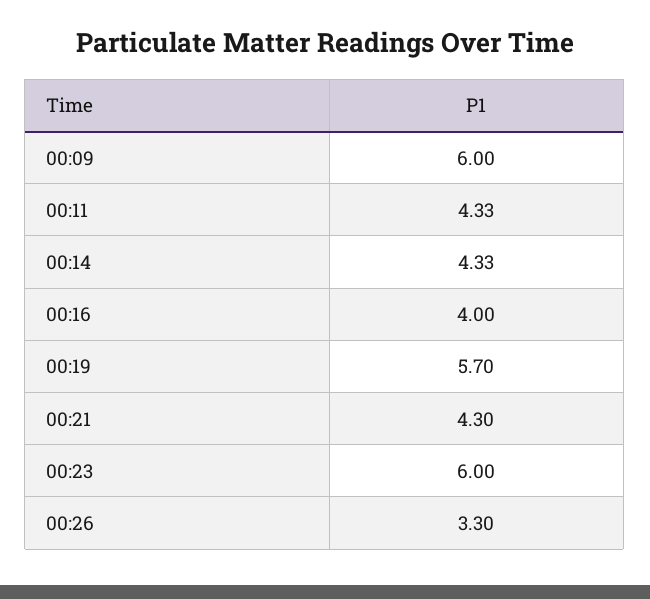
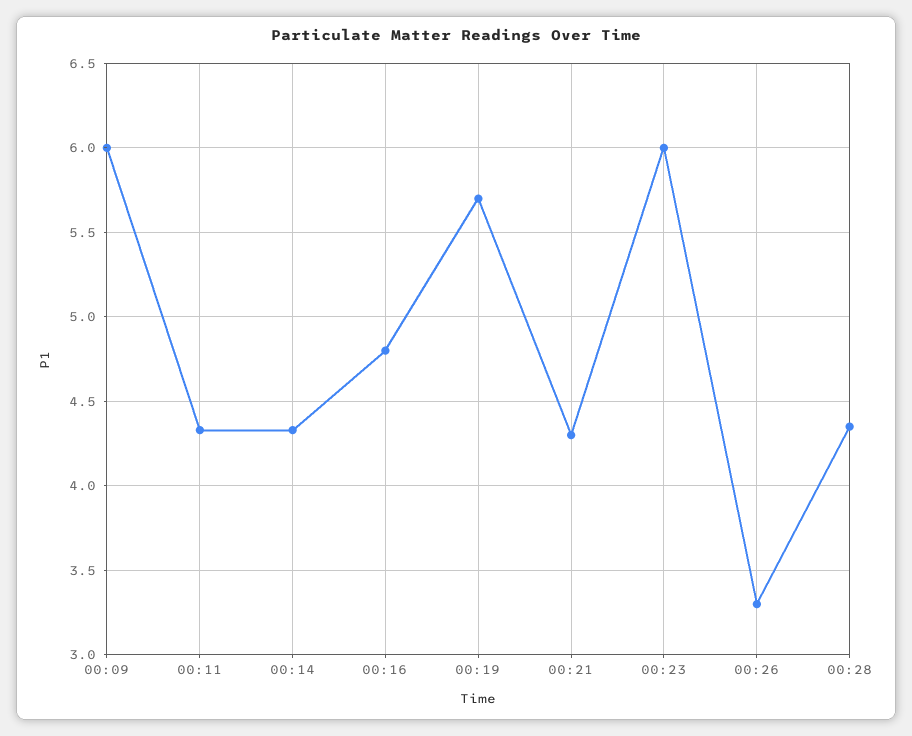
00:16: 4 -> 4.8
00:28: none -> 4.35

